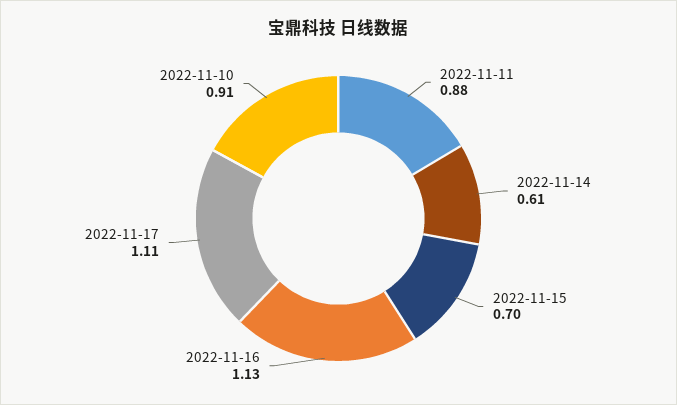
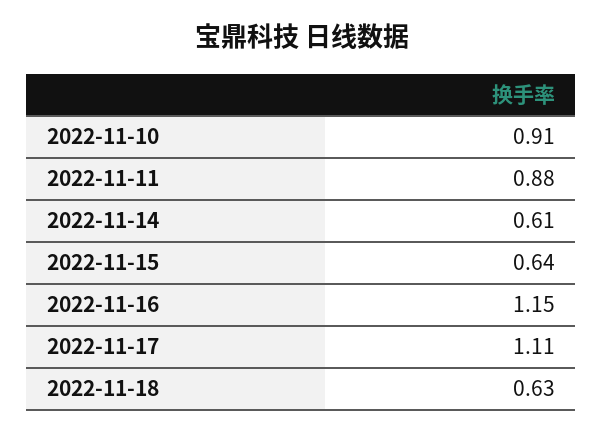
2022-11-15: 0.7 -> 0.64
2022-11-16: 1.13 -> 1.15
2022-11-18: none -> 0.63

